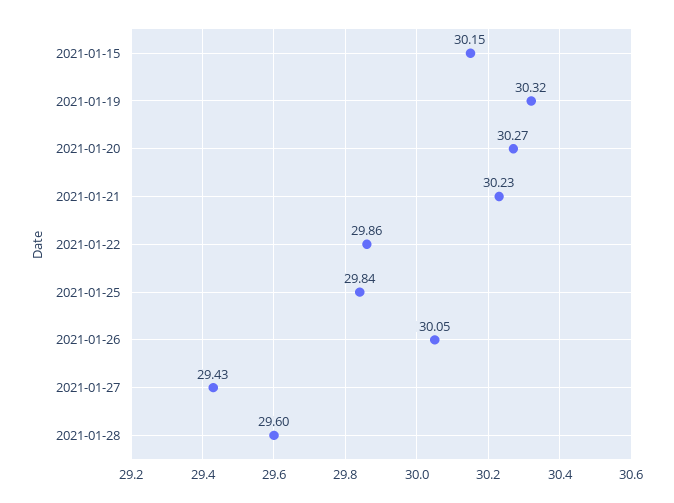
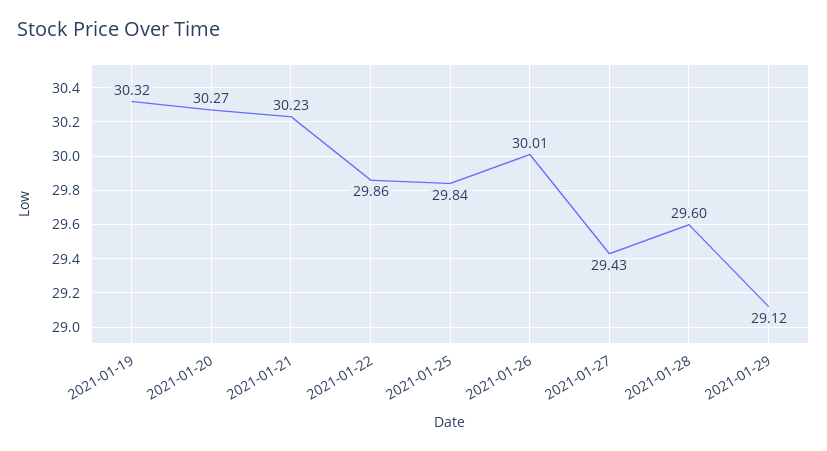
2021-01-15: 30.15 -> none
2021-01-26: 30.05 -> 30.01
2021-01-29: none -> 29.12

